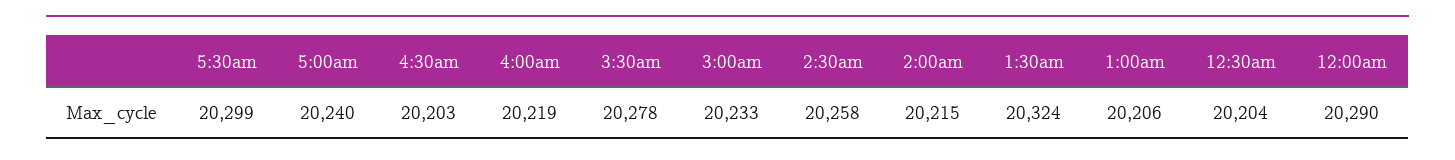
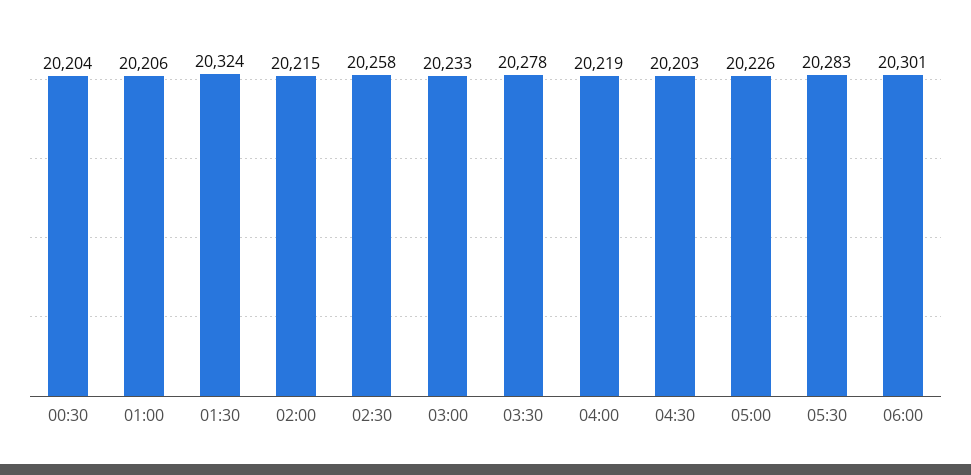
5:30am: 20299 -> 20283
5:00am: 20240 -> 20226
12:00am: 20290 -> none
06:00: none -> 20301

